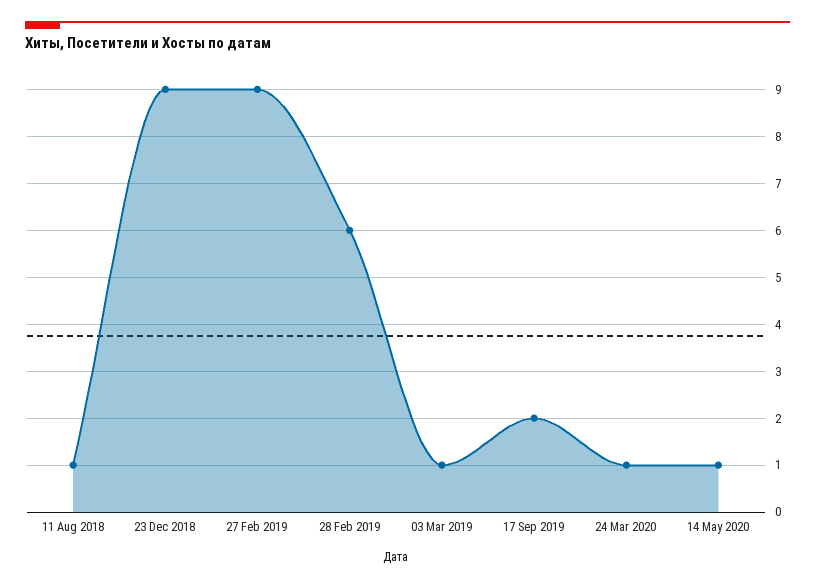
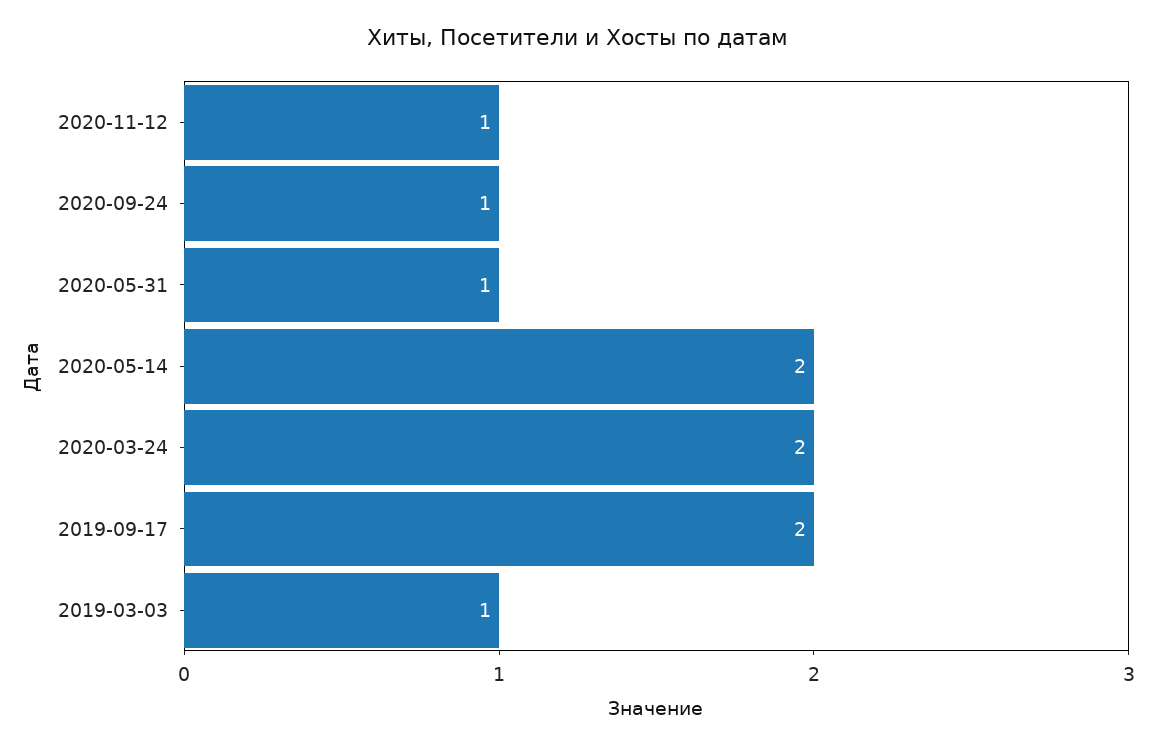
11 Aug 2018: 1 -> none
23 Dec 2018: 9 -> none
27 Feb 2019: 9 -> none
28 Feb 2019: 6 -> none
24 Mar 2020: 1 -> 2
14 May 2020: 1 -> 2
2020-11-12: none -> 1
2020-09-24: none -> 1
2020-05-31: none -> 1

